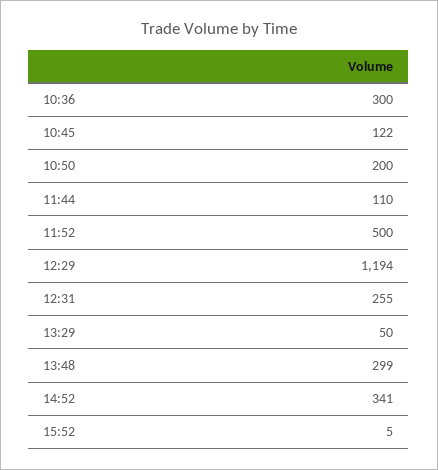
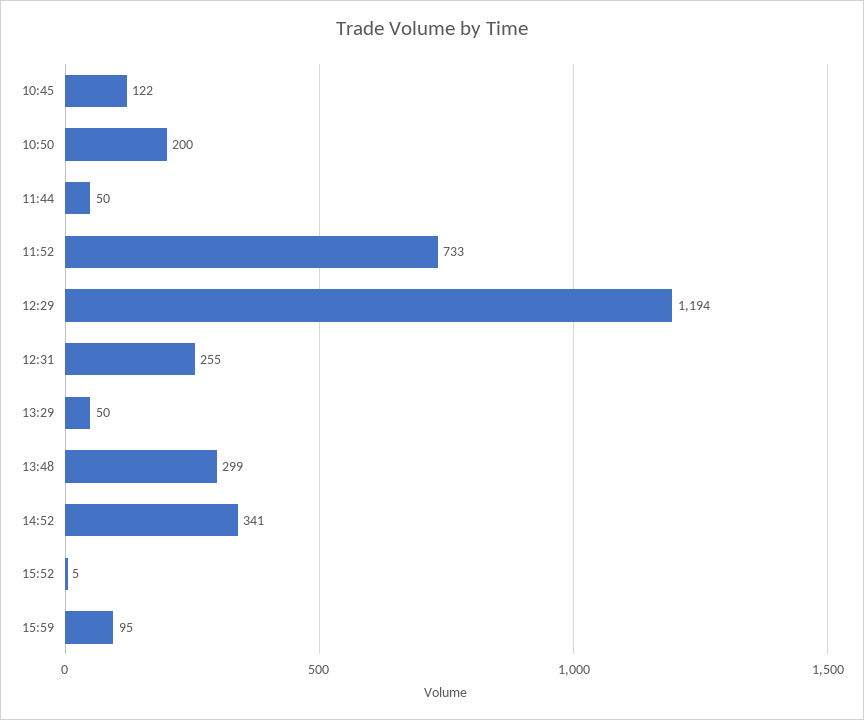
10:36: 300 -> none
11:44: 110 -> 50
11:52: 500 -> 733
15:59: none -> 95

